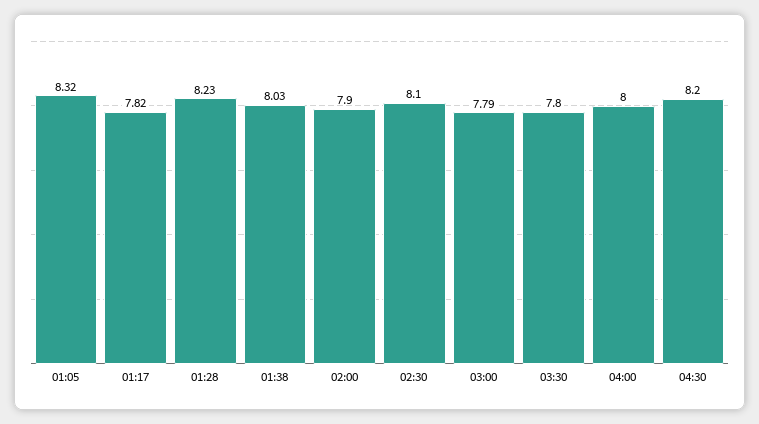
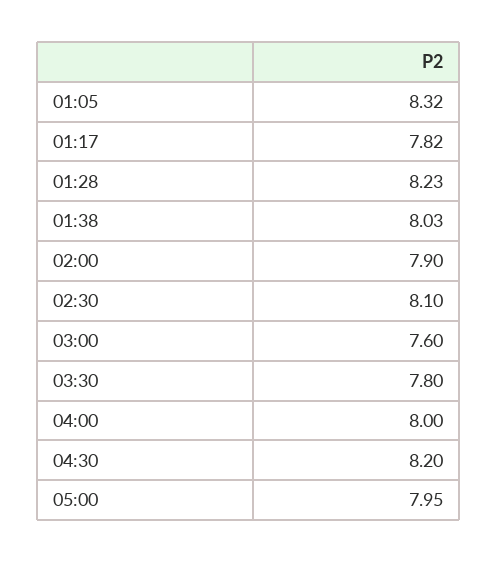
03:00: 7.79 -> 7.6
05:00: none -> 7.95

